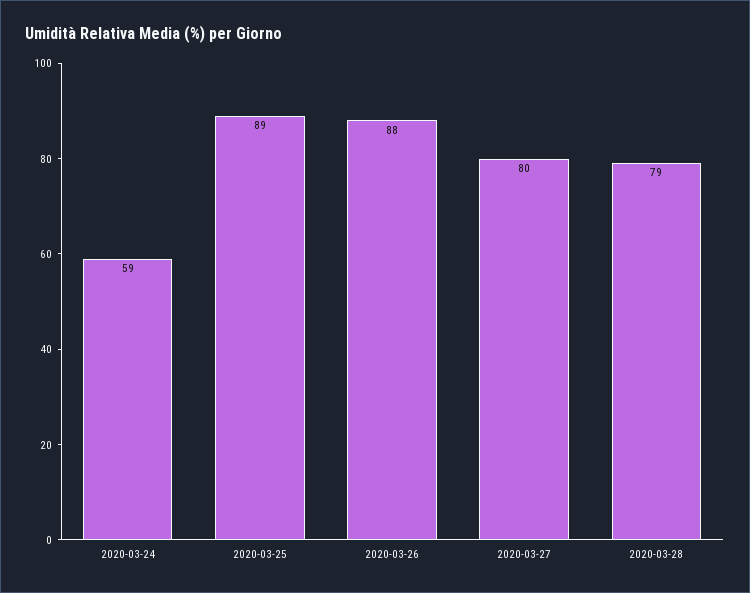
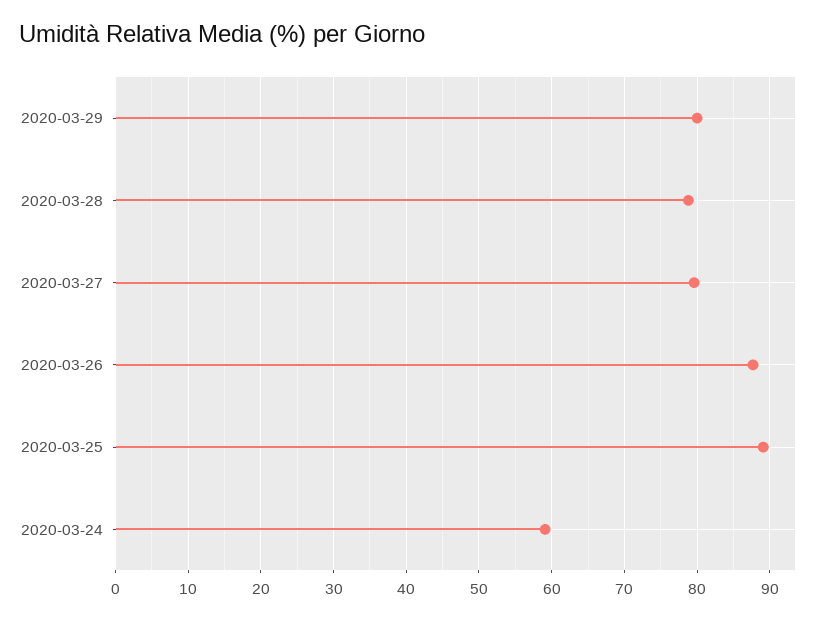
2020-03-29: none -> 80

